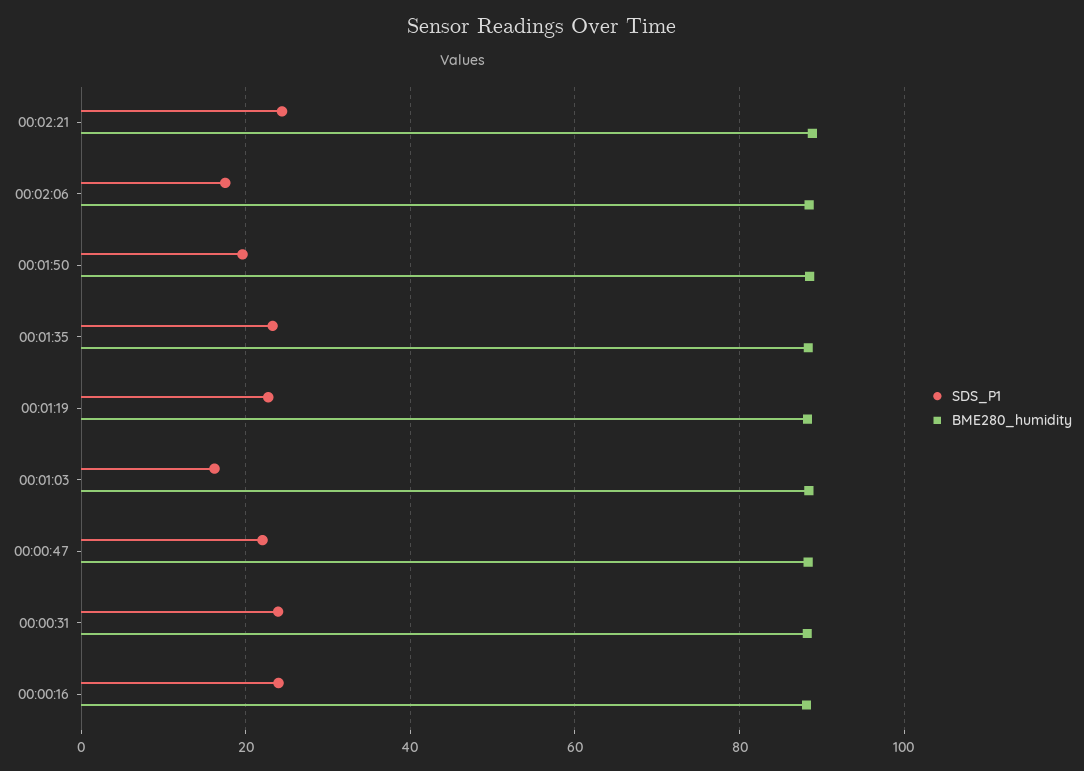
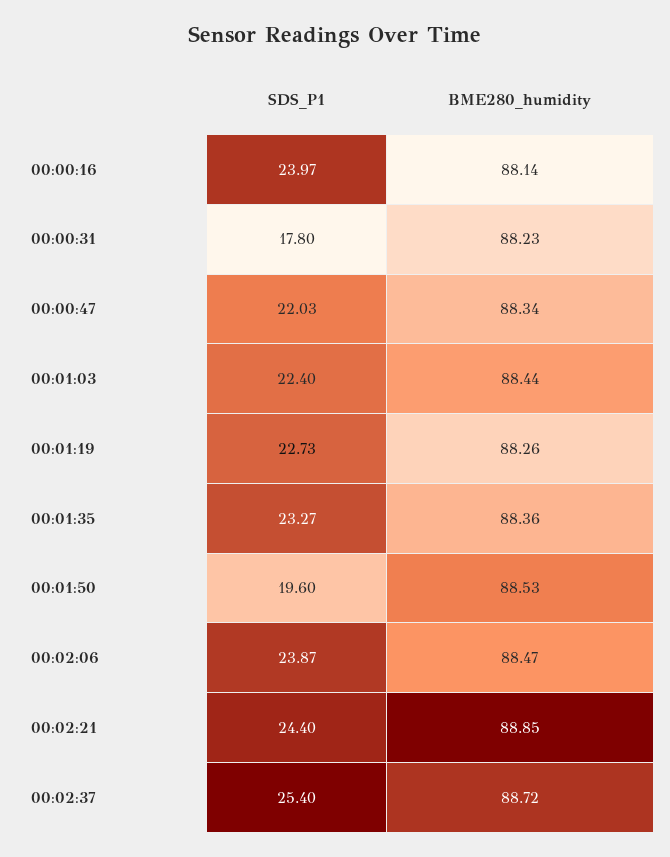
SDS_P1, 00:02:06: 18 -> 23.87
SDS_P1, 00:01:03: 16 -> 22.4
SDS_P1, 00:00:31: 24 -> 17.8
SDS_P1, 00:02:37: none -> 25.4
BME280_humidity, 00:02:37: none -> 88.72

